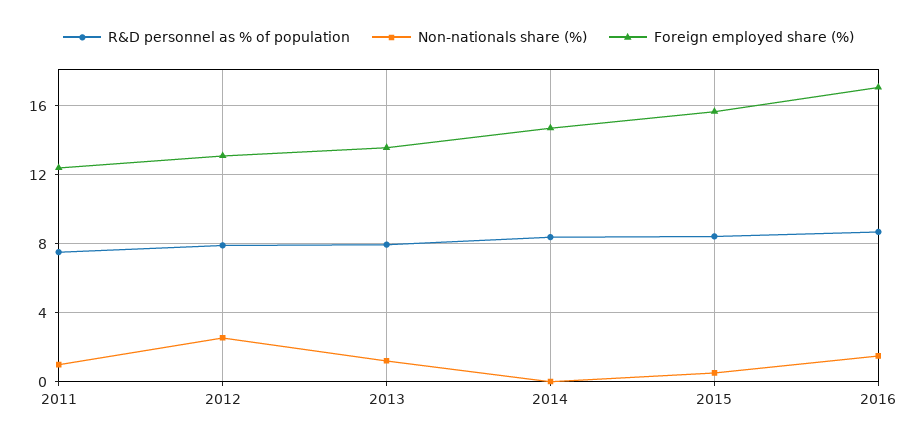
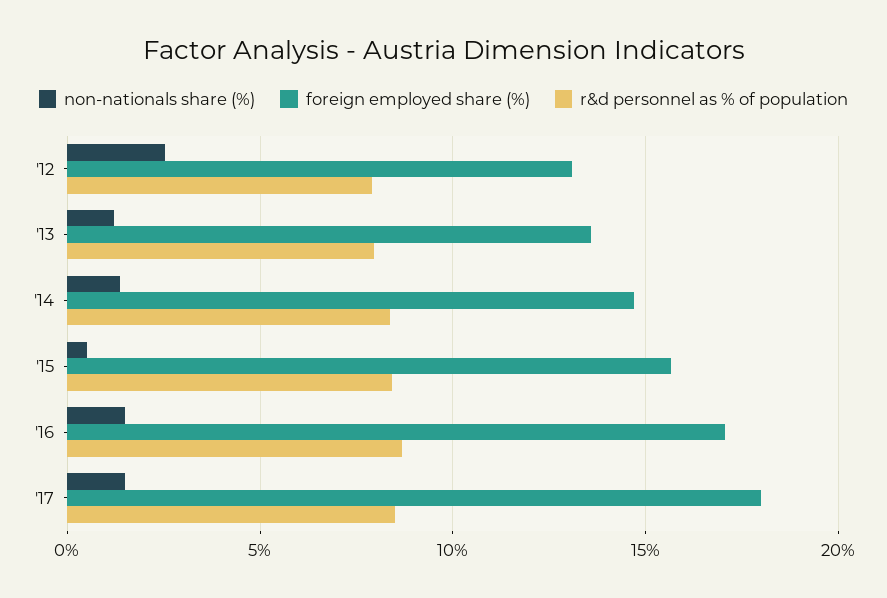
R&D personnel as % of population, 2011: 7.5 -> none
Non-nationals share (%), 2011: 1 -> none
Foreign employed share (%), 2011: 12.5 -> none
Non-nationals share (%), 2014: 0 -> 1.5
Non-nationals share (%), '17: none -> 1.5
Foreign employed share (%), '17: none -> 18
R&D personnel as % of population, '17: none -> 8.5

